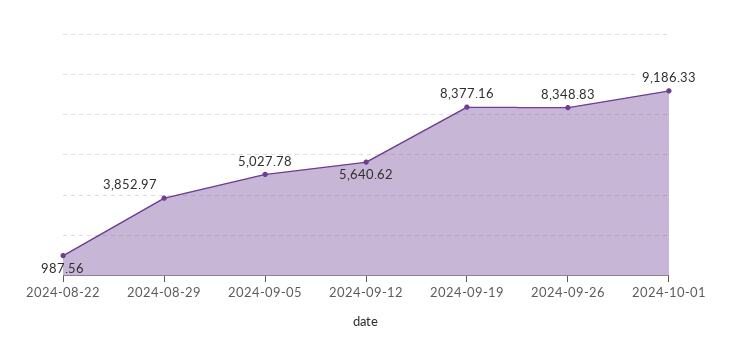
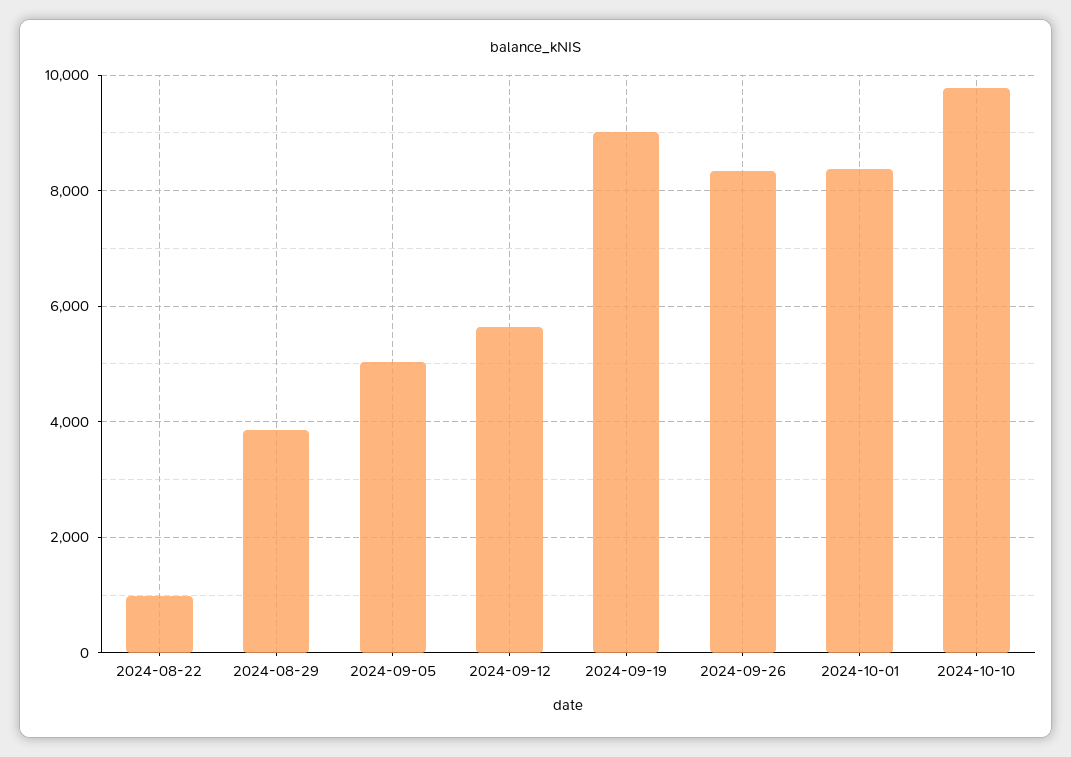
2024-09-19: 8377.16 -> 9000
2024-10-01: 9186.33 -> 8400
2024-10-10: none -> 9800

